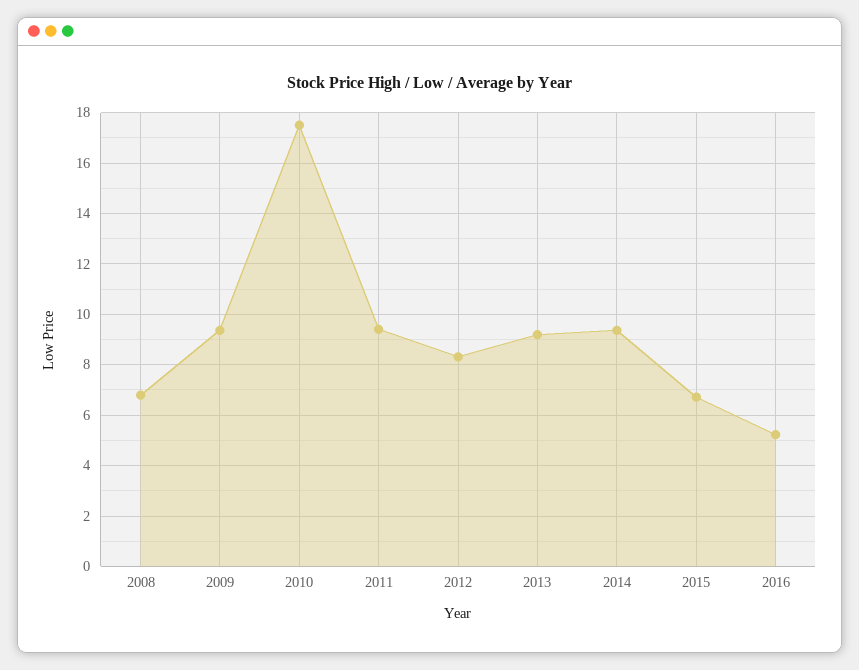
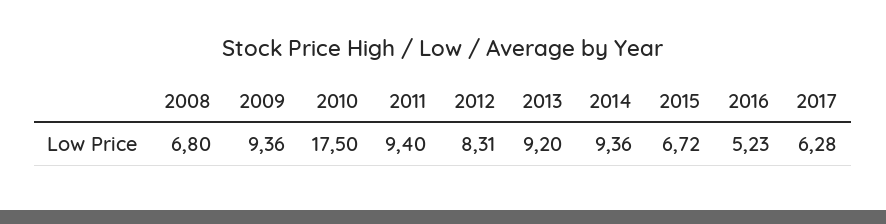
2017: none -> 6.28

